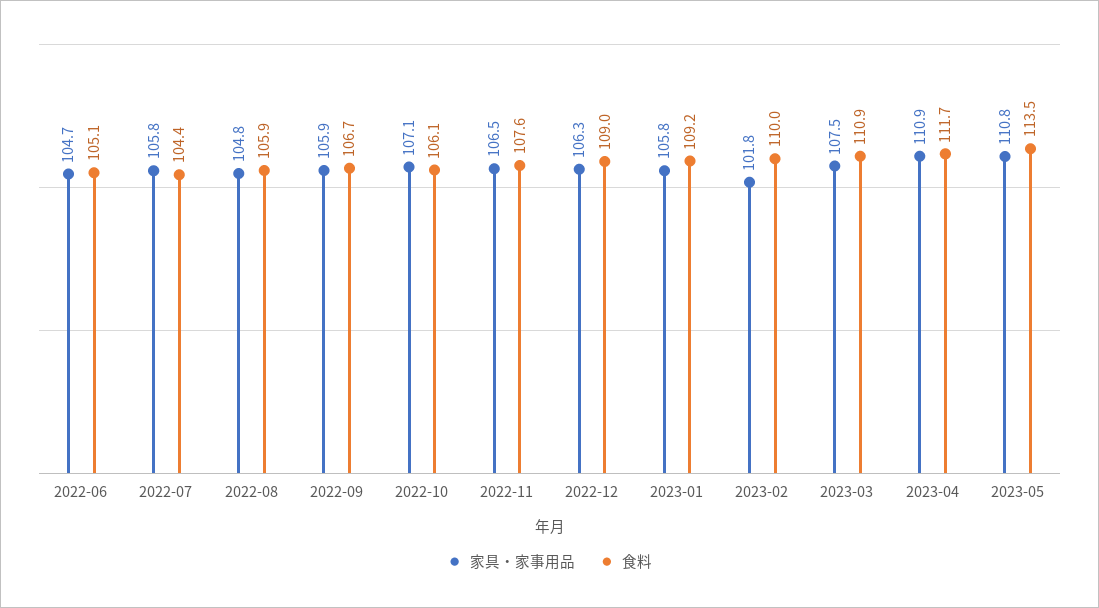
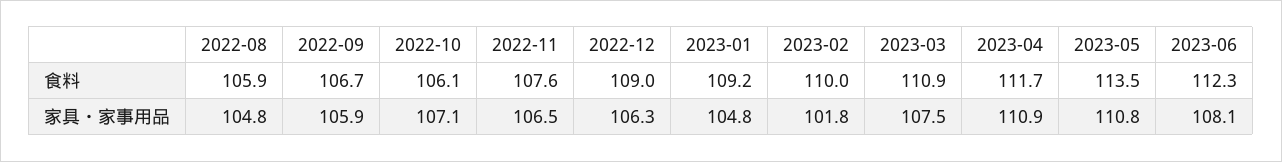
家具・家事用品, 2022-06: 104.7 -> none
食料, 2022-06: 105.1 -> none
家具・家事用品, 2022-07: 105.8 -> none
食料, 2022-07: 104.4 -> none
家具・家事用品, 2023-01: 105.8 -> 104.8
食料, 2023-06: none -> 112.3
家具・家事用品, 2023-06: none -> 108.1

